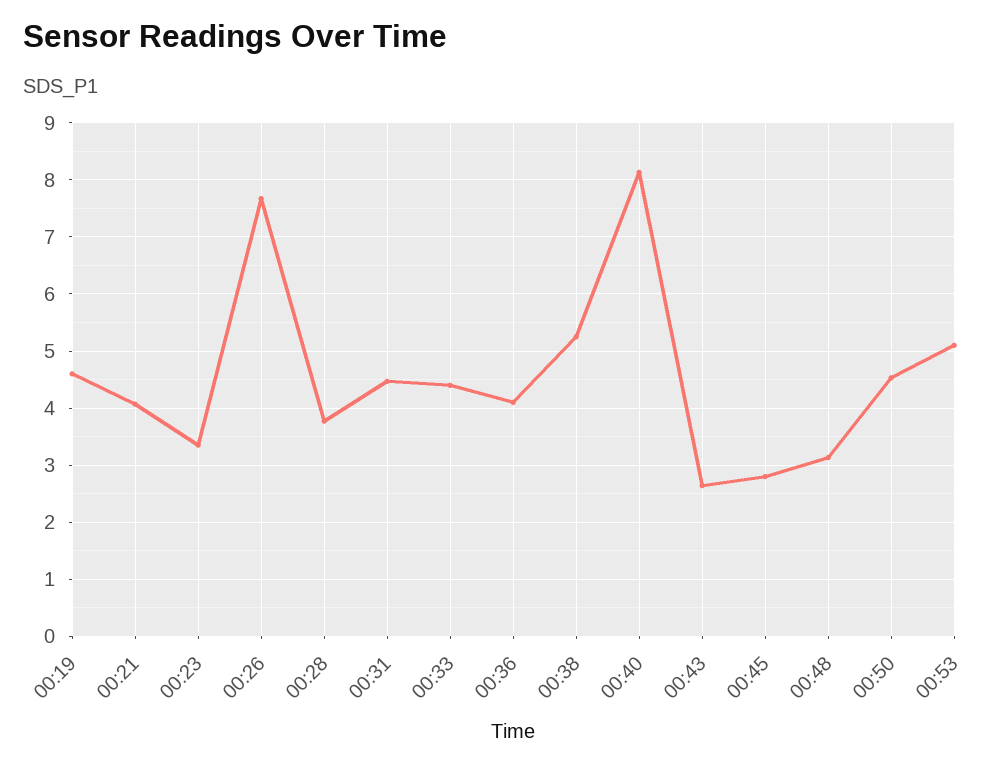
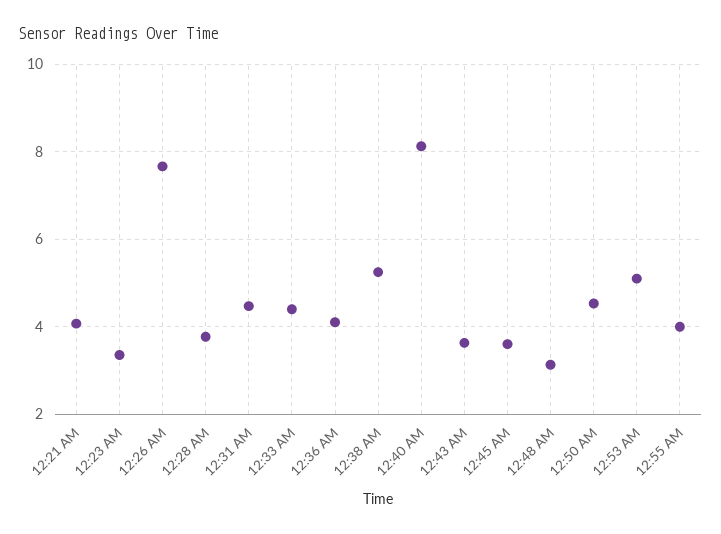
00:19: 4.6 -> none
00:43: 2.6 -> 3.6
00:45: 2.8 -> 3.6
12:55 AM: none -> 4

